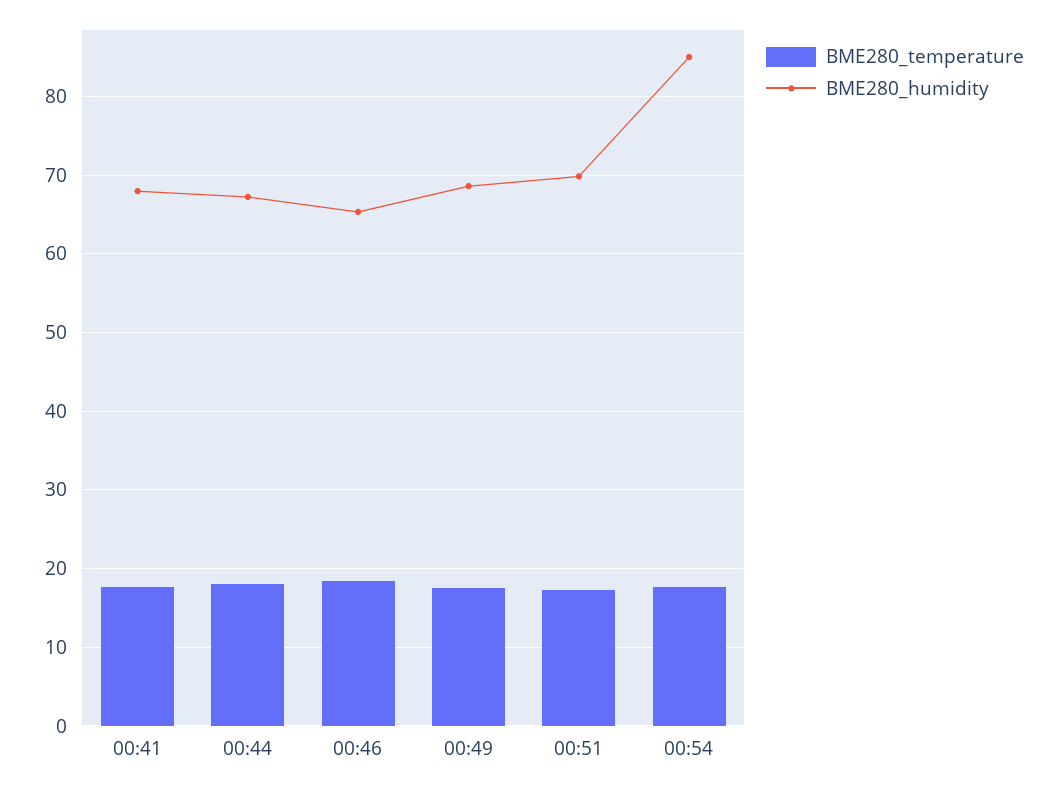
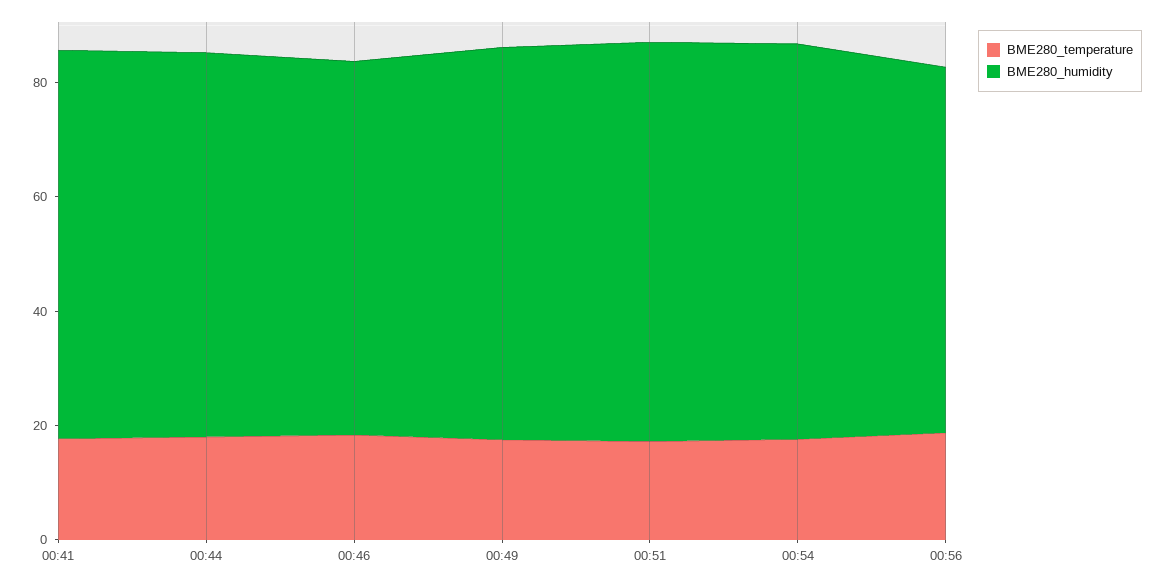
BME280_humidity, 00:54: 85 -> 70
BME280_temperature, 00:56: none -> 20
BME280_humidity, 00:56: none -> 65

